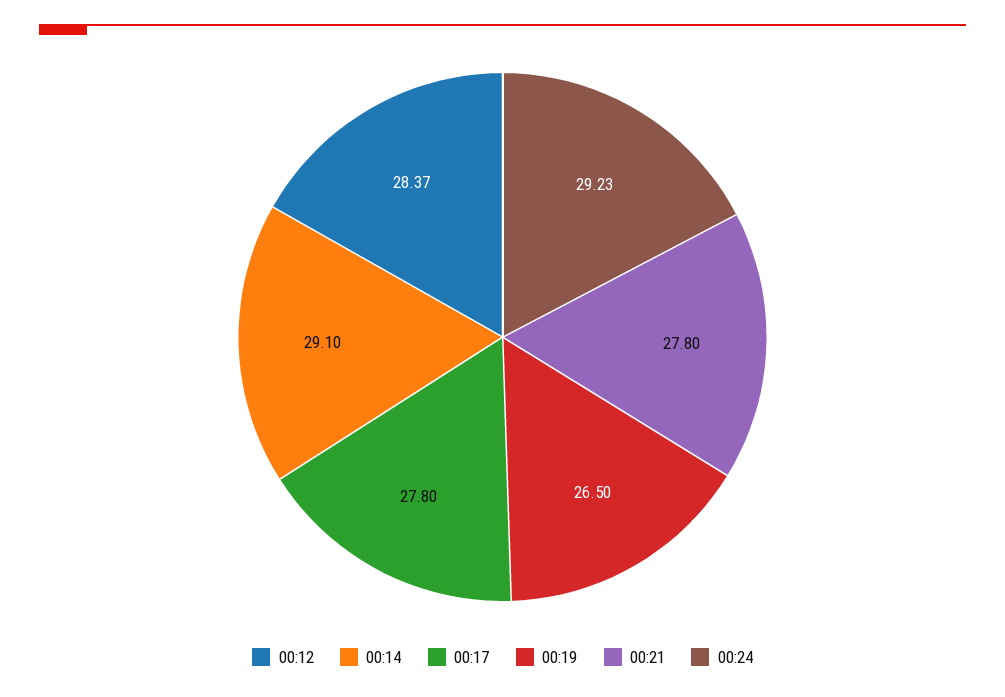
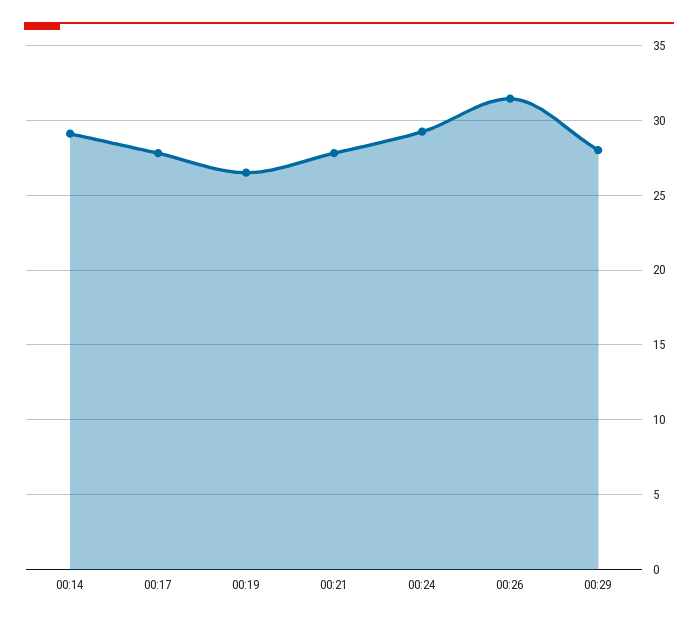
00:12: 28.37 -> none
00:26: none -> 31.5
00:29: none -> 28

